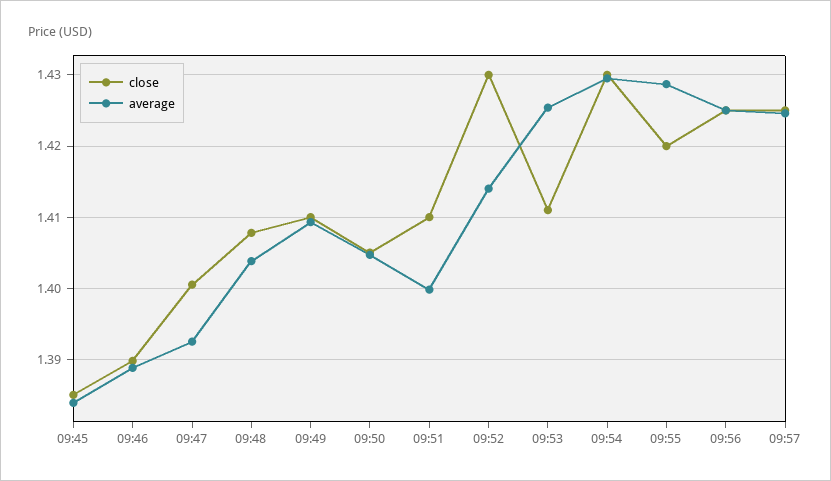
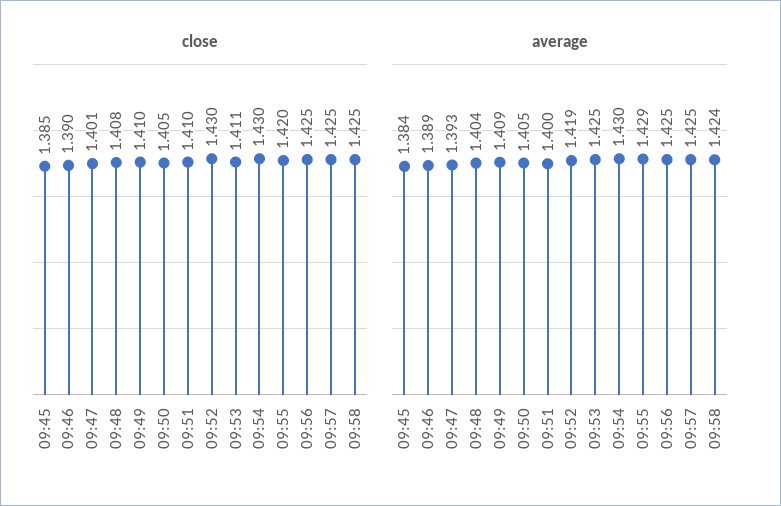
average, 09:52: 1.414 -> 1.419
close, 09:58: none -> 1.425
average, 09:58: none -> 1.424

